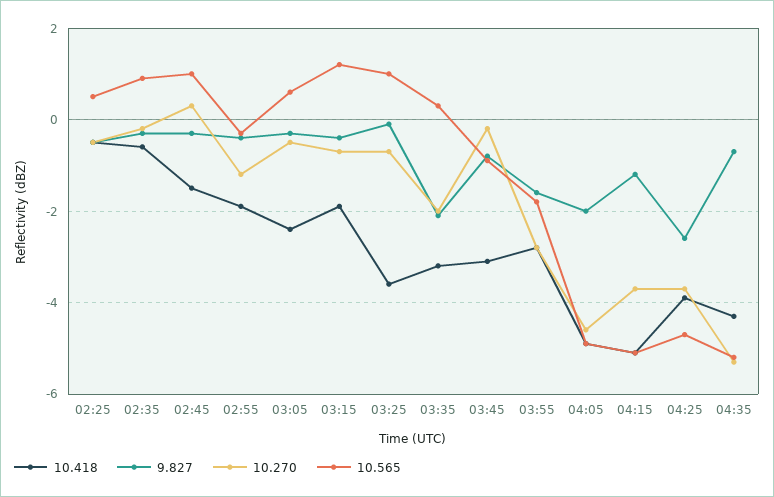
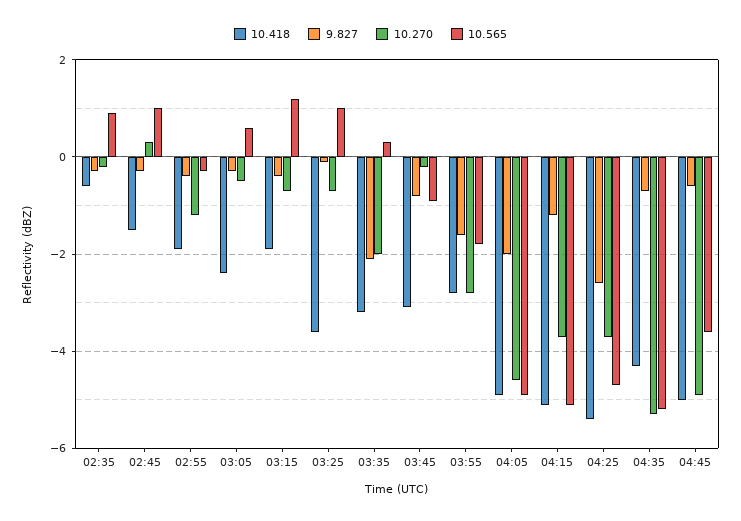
10.418, 02:25: -0.5 -> none
9.827, 02:25: -0.5 -> none
10.270, 02:25: -0.5 -> none
10.565, 02:25: 0.5 -> none
10.418, 04:25: -4 -> -5.5
10.418, 04:45: none -> -5
9.827, 04:45: none -> -0.5
10.270, 04:45: none -> -5
10.565, 04:45: none -> -3.5

